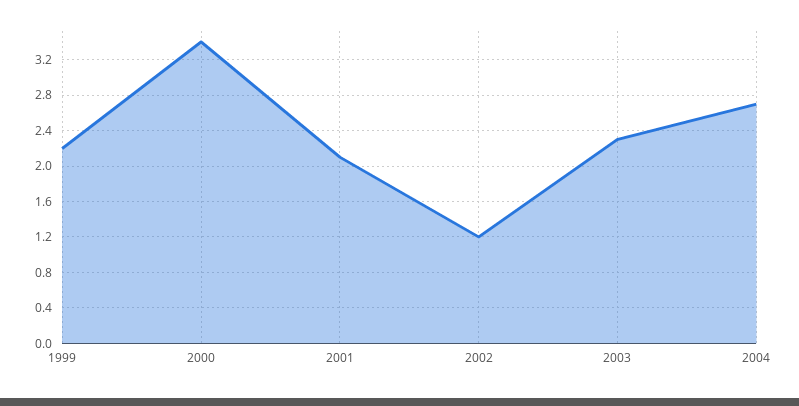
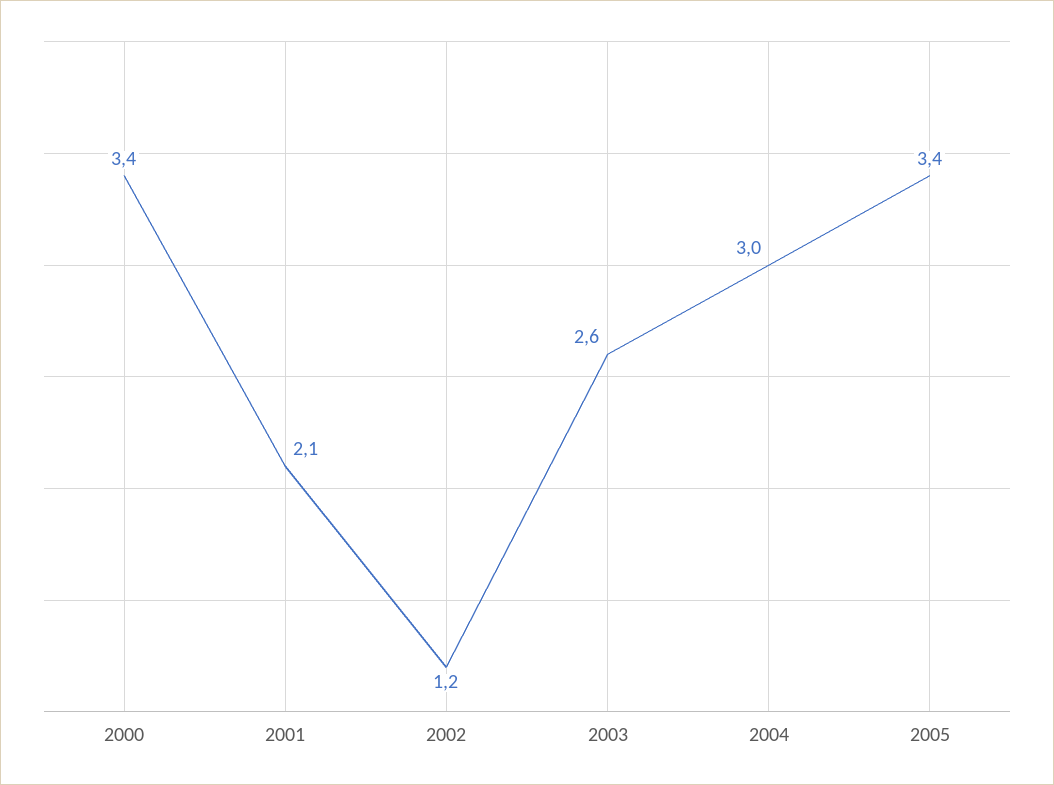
1999: 2.2 -> none
2003: 2.3 -> 2.6
2004: 2.7 -> 3
2005: none -> 3.4

